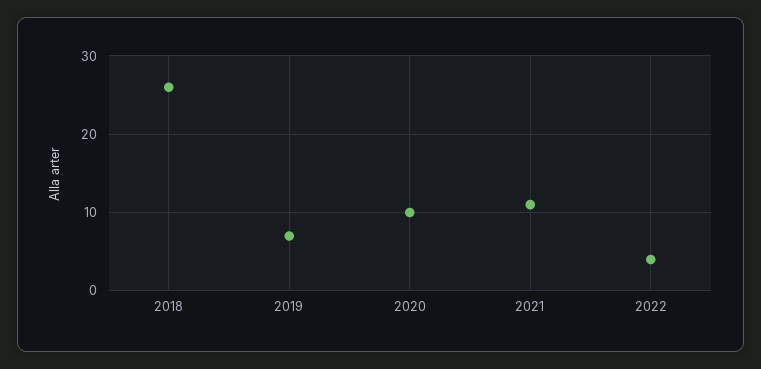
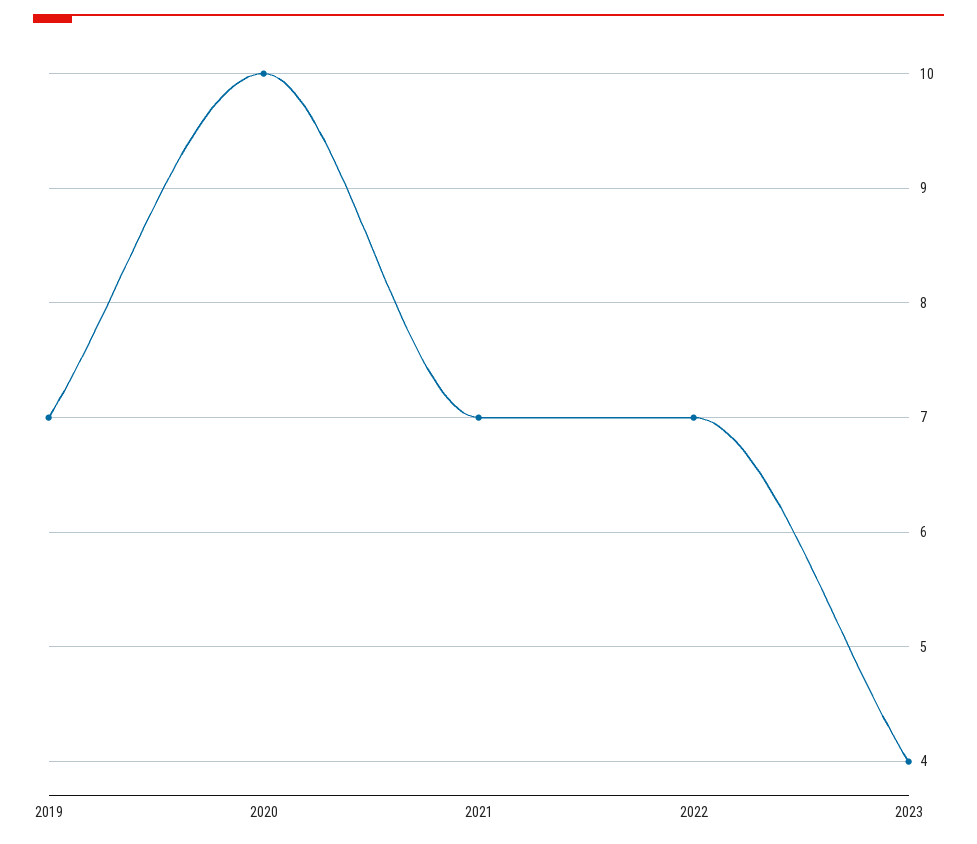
2018: 26 -> none
2021: 11 -> 7
2022: 4 -> 7
2023: none -> 4

